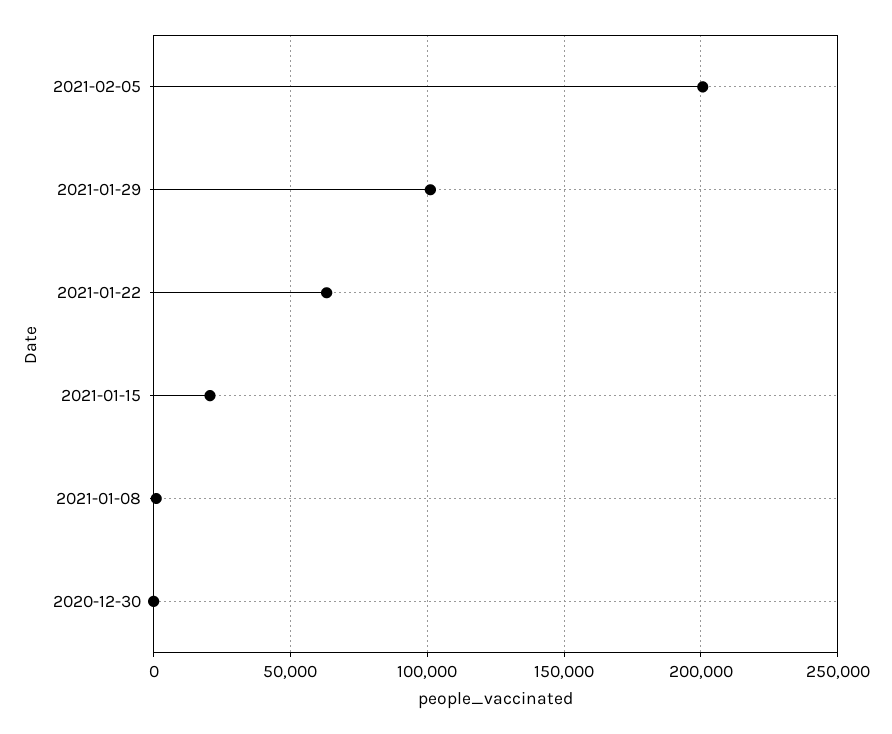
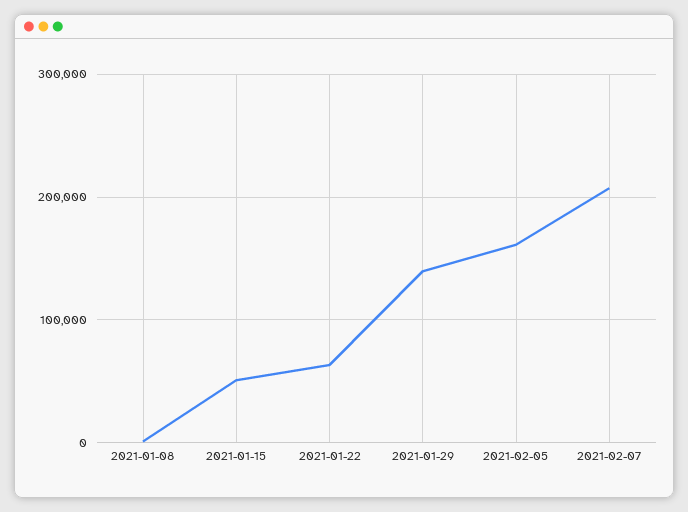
2021-02-05: 200000 -> 160000
2021-01-29: 100000 -> 140000
2021-01-15: 20000 -> 50000
2020-12-30: 0 -> none
2021-02-07: none -> 210000

